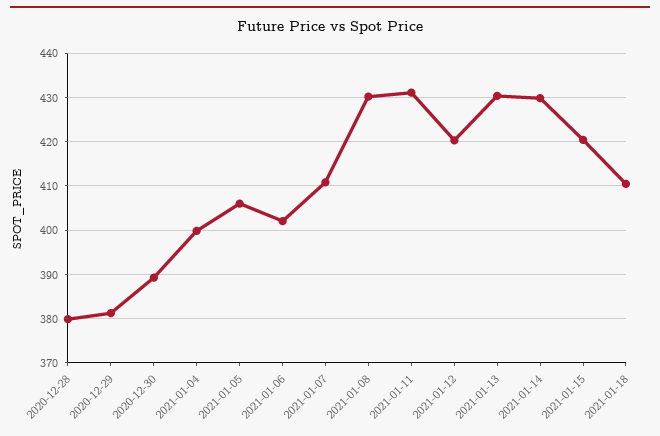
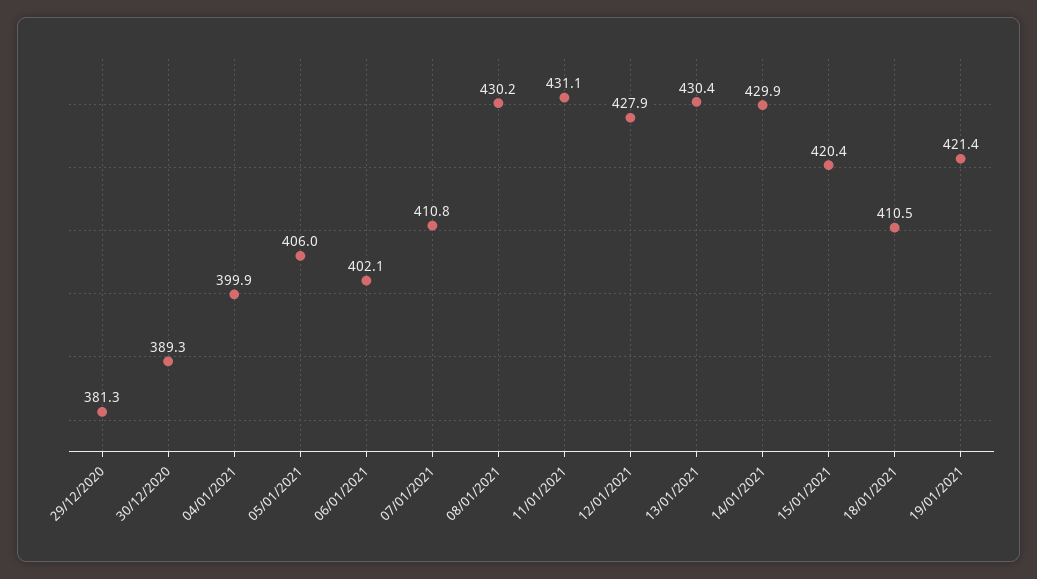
2020-12-28: 380 -> none
2021-01-12: 420 -> 427.9
19/01/2021: none -> 421.4

